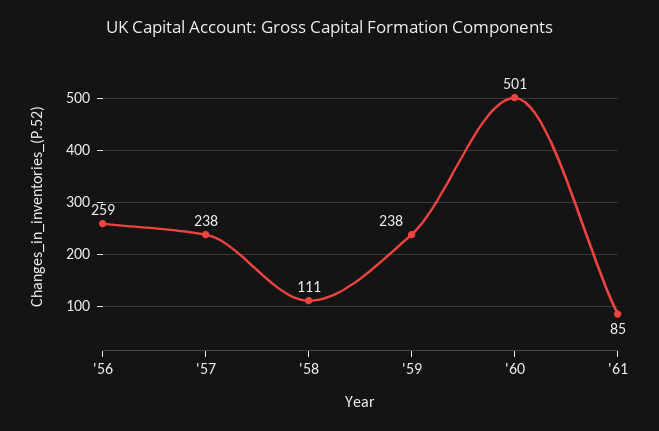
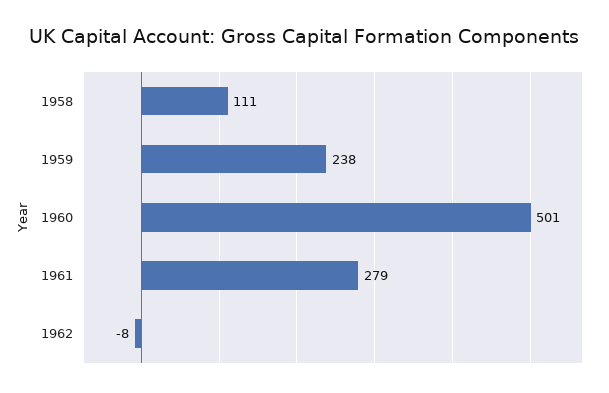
'56: 259 -> none
'57: 238 -> none
'61: 85 -> 279
1962: none -> -8

